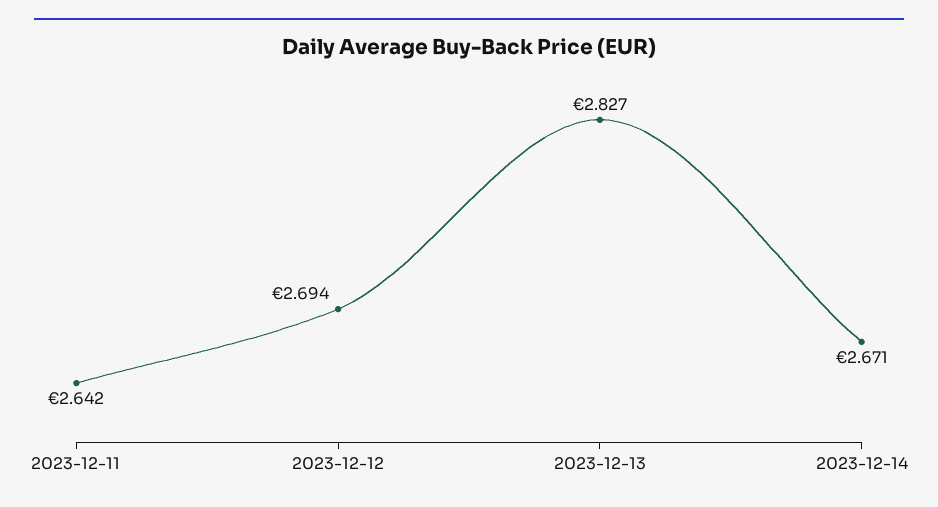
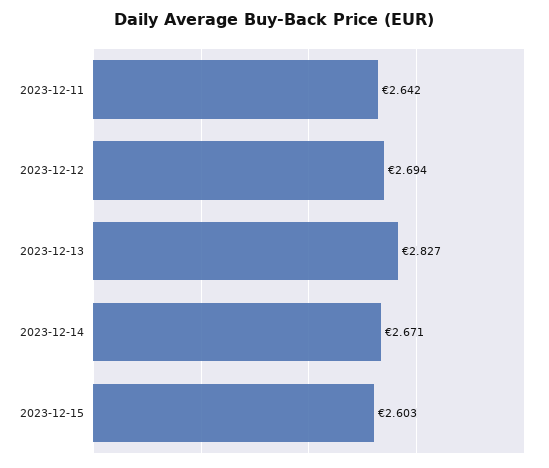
2023-12-15: none -> 2.603

